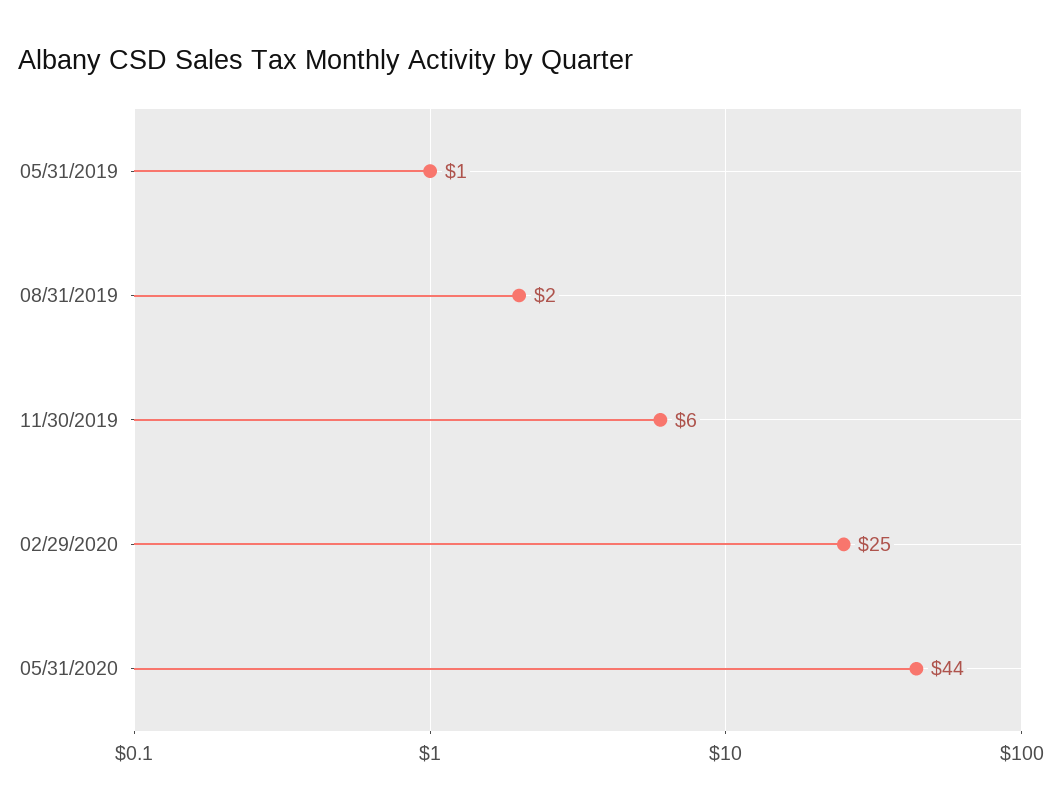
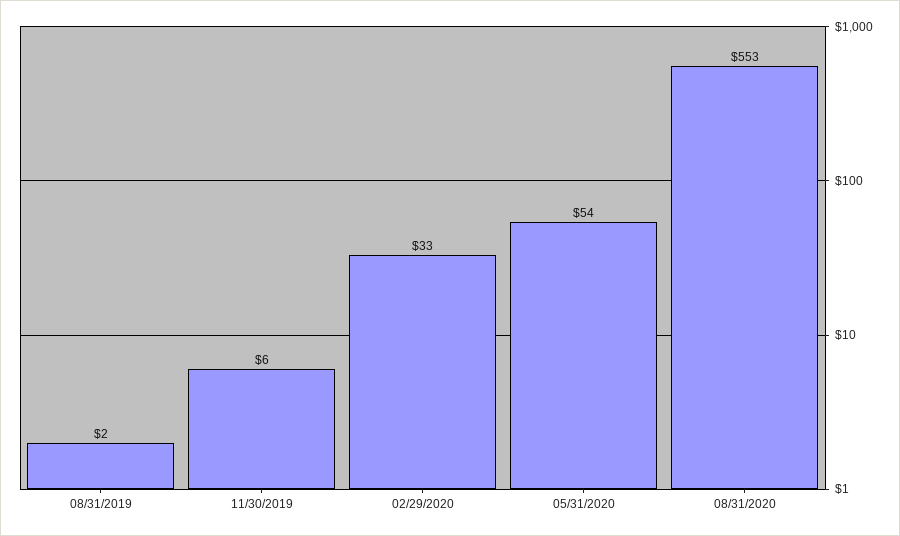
05/31/2019: 1 -> none
02/29/2020: 25 -> 33
05/31/2020: 44 -> 54
08/31/2020: none -> 553

